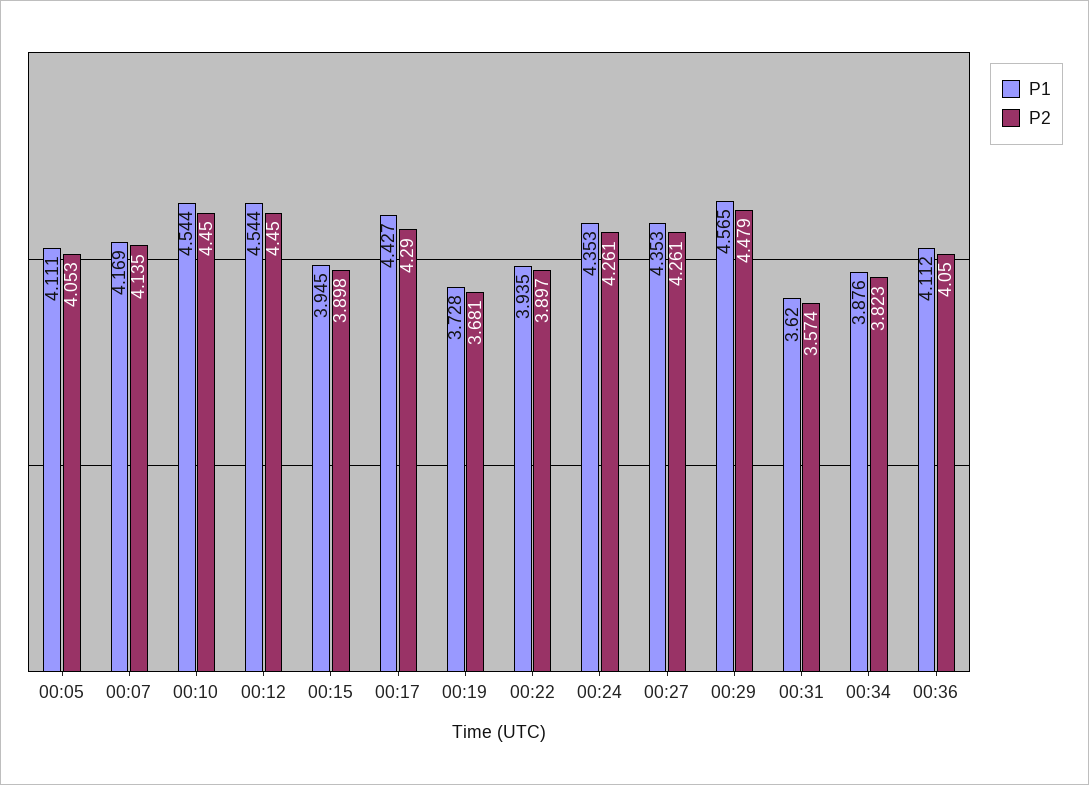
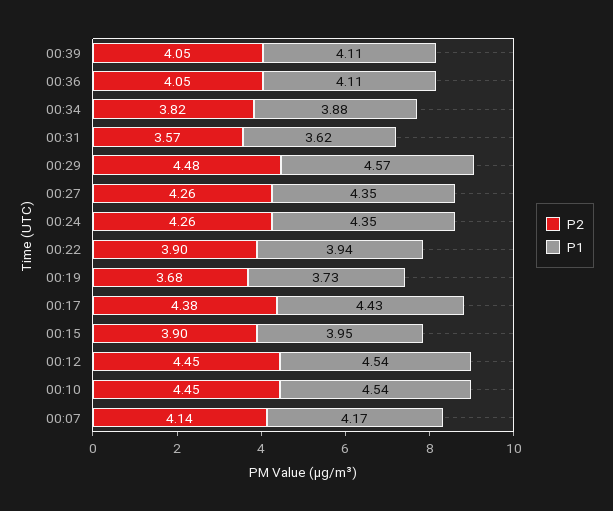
P1, 00:05: 4.111 -> none
P2, 00:05: 4.053 -> none
P2, 00:17: 4.29 -> 4.38
P2, 00:39: none -> 4.05
P1, 00:39: none -> 4.11

